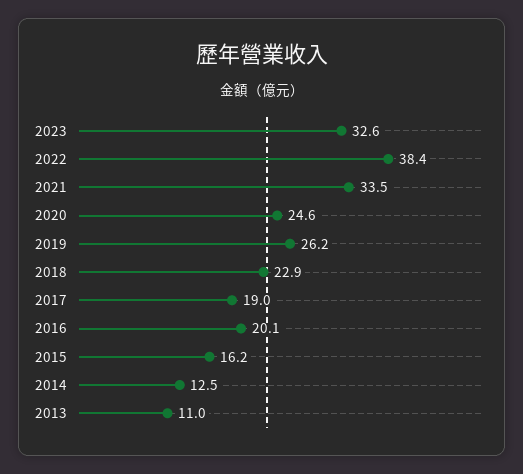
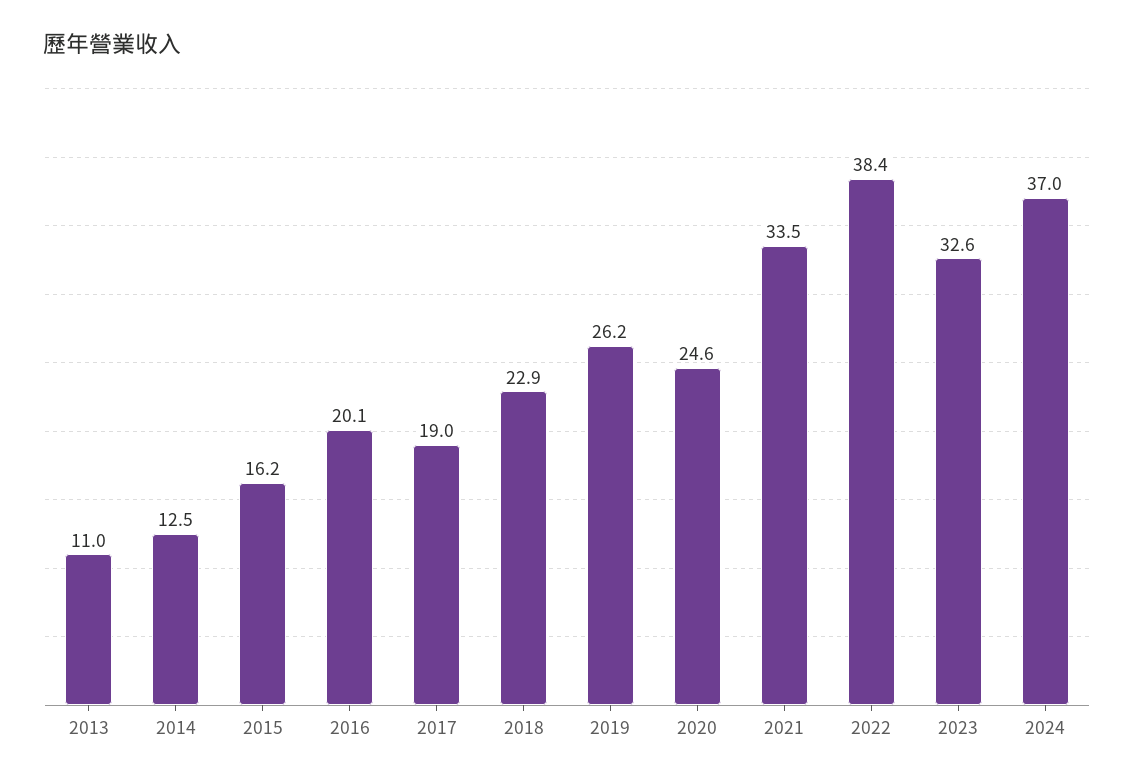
2024: none -> 37

